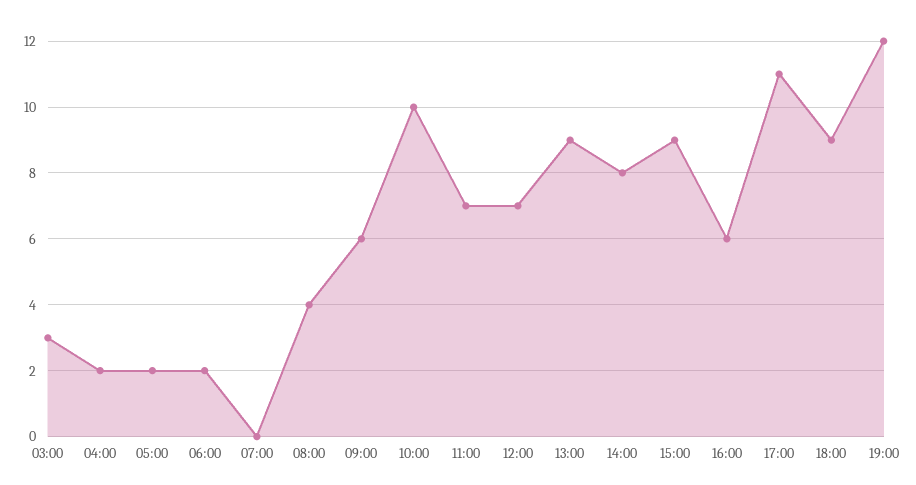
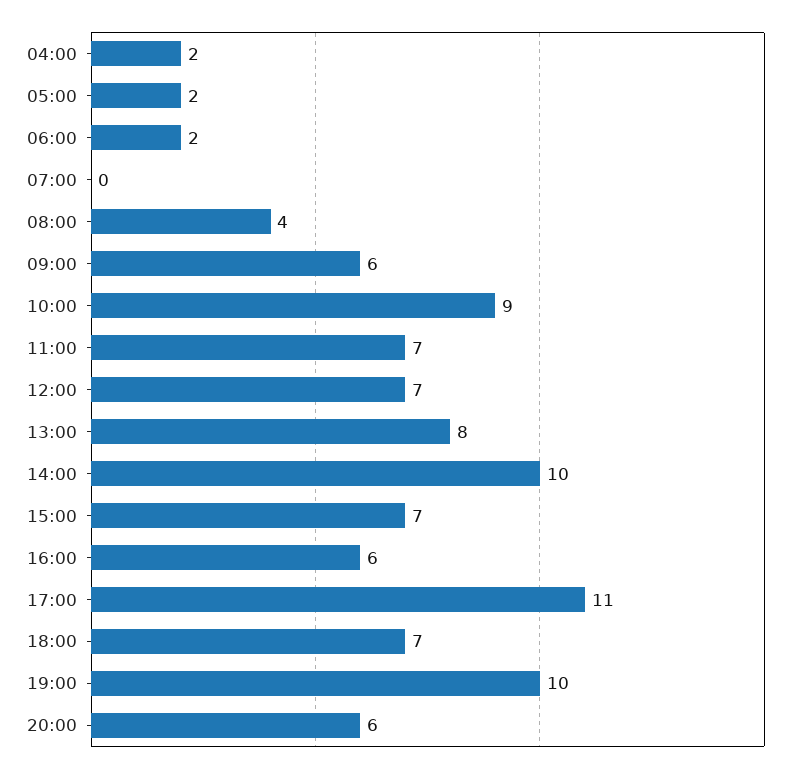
03:00: 3 -> none
10:00: 10 -> 9
13:00: 9 -> 8
14:00: 8 -> 10
15:00: 9 -> 7
18:00: 9 -> 7
19:00: 12 -> 10
20:00: none -> 6

